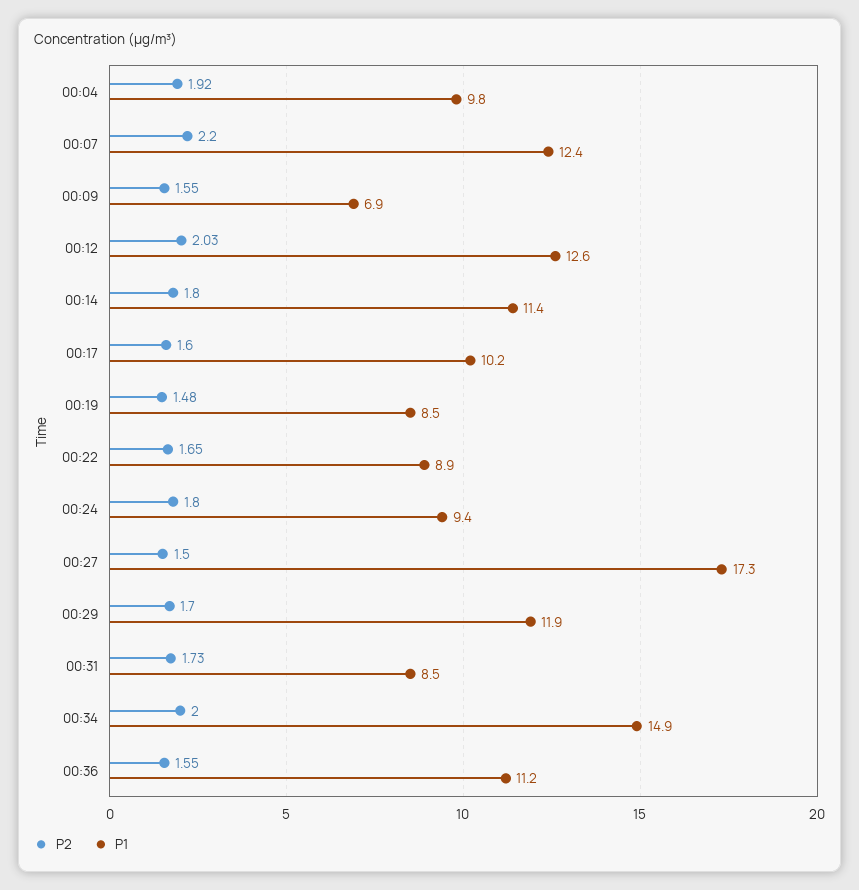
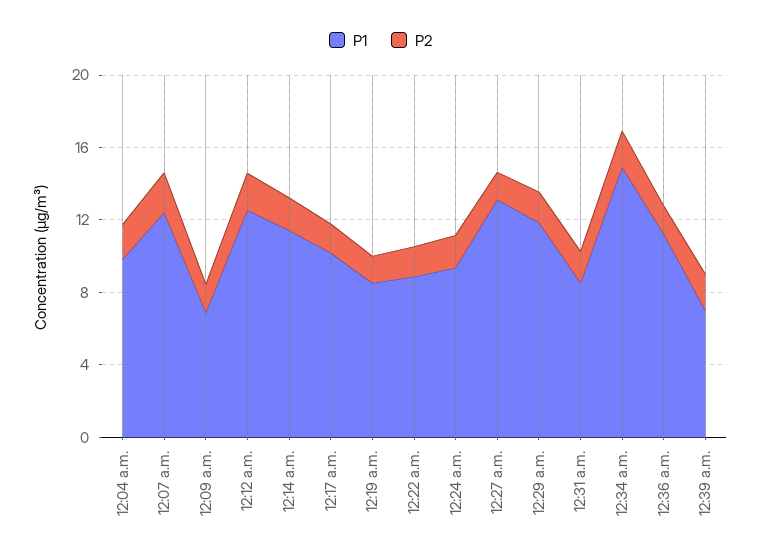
P1, 00:27: 17.3 -> 13
P1, 12:39 a.m.: none -> 7
P2, 12:39 a.m.: none -> 2

